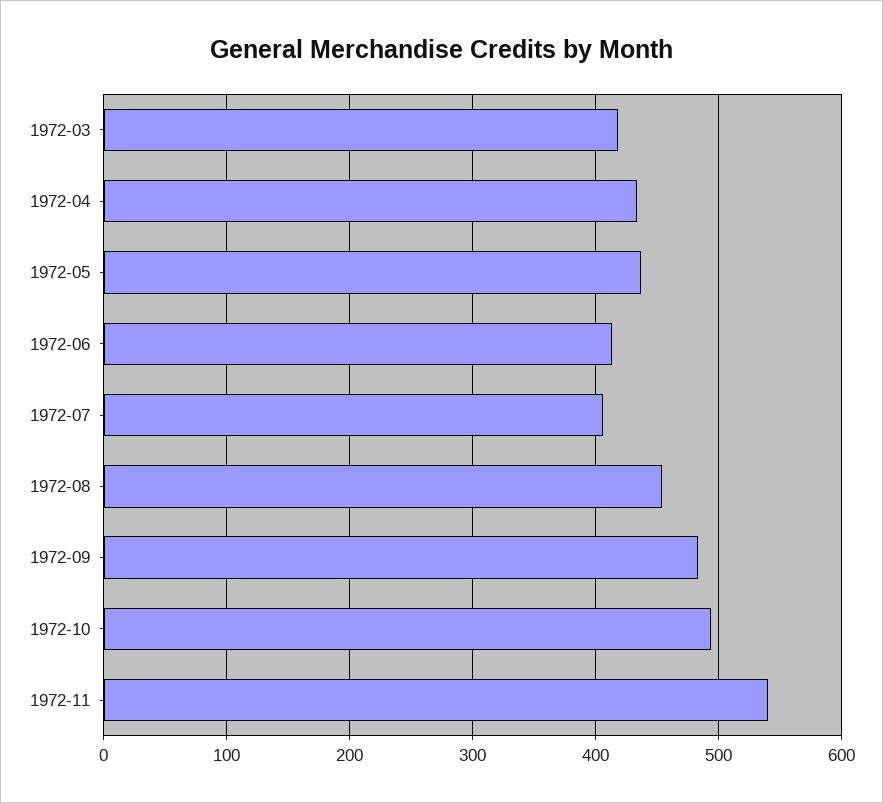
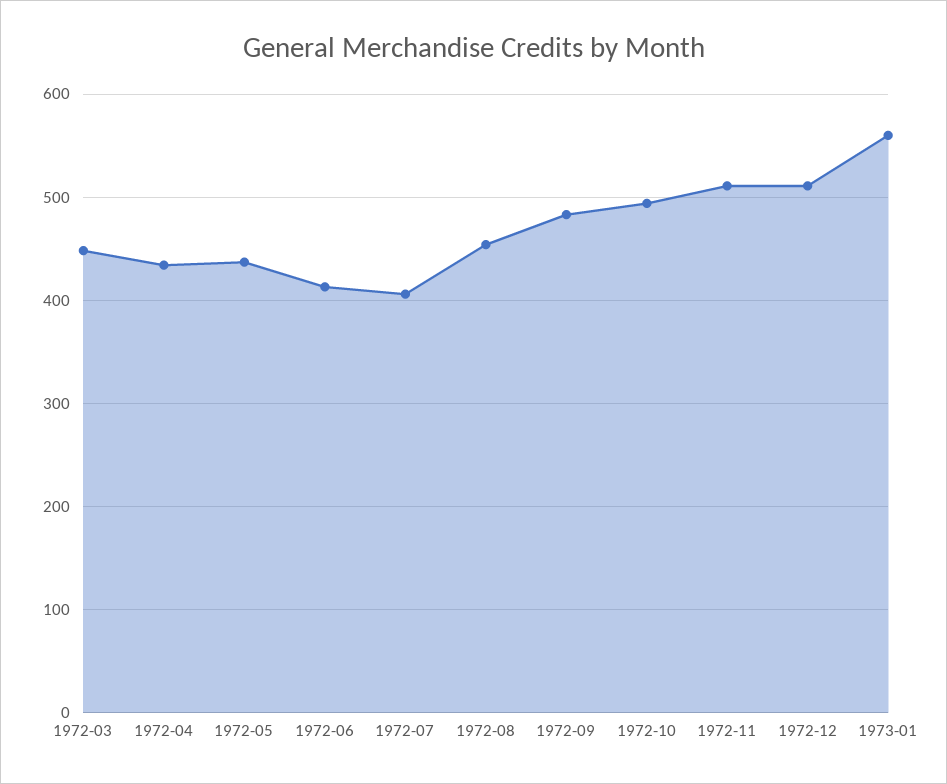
1972-03: 420 -> 450
1972-11: 540 -> 510
1972-12: none -> 510
1973-01: none -> 560

